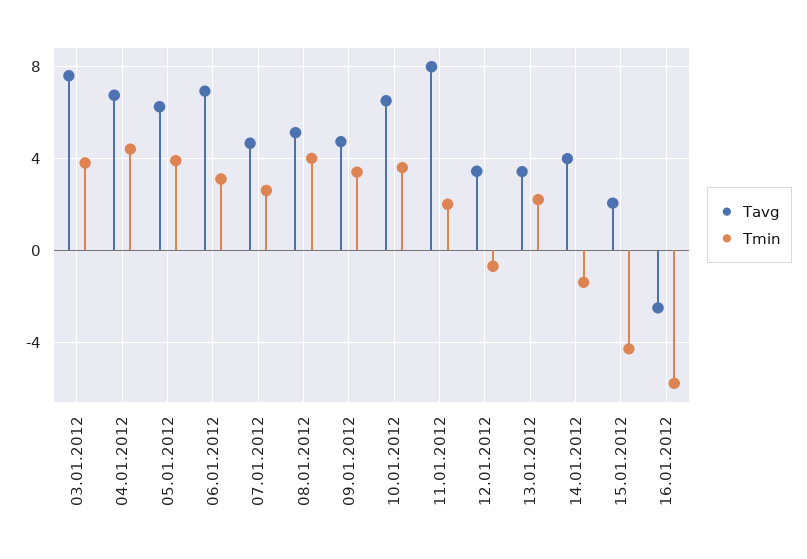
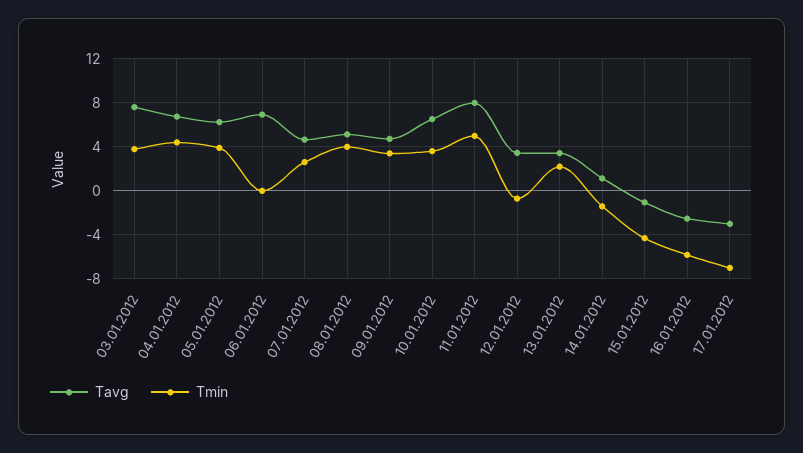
Tmin, 06.01.2012: 3 -> 0
Tmin, 11.01.2012: 2 -> 5
Tavg, 14.01.2012: 4 -> 1
Tavg, 15.01.2012: 2 -> -1
Tavg, 17.01.2012: none -> -3
Tmin, 17.01.2012: none -> -7

